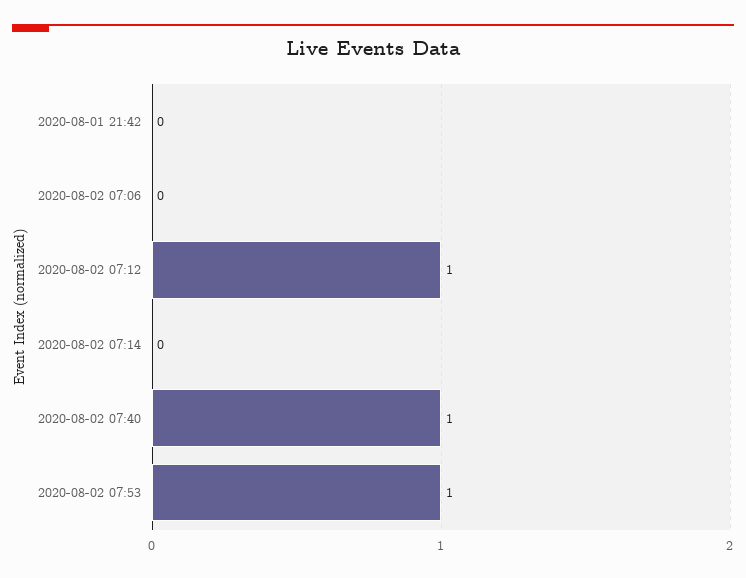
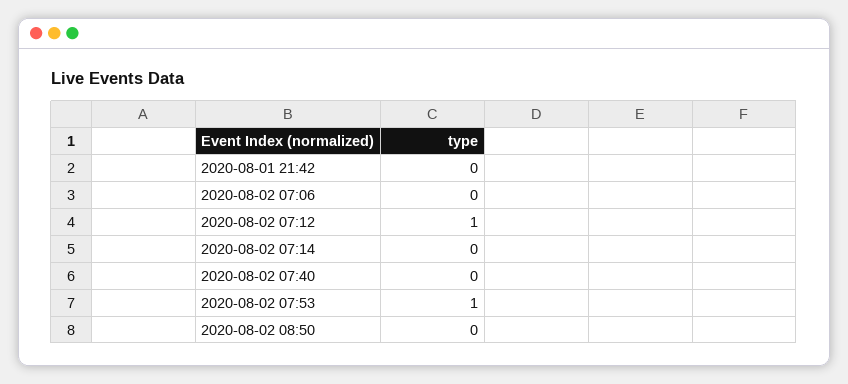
2020-08-02 07:40: 1 -> 0
2020-08-02 08:50: none -> 0

